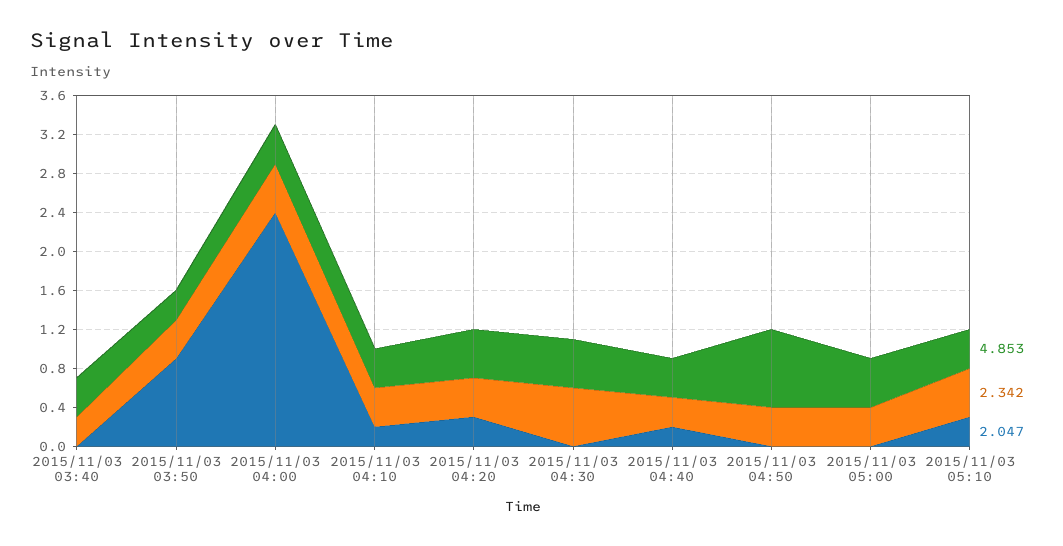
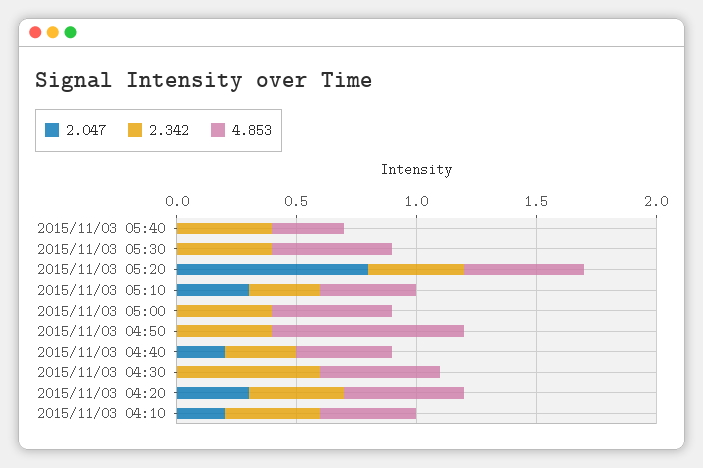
4.853, 2015/11/03 03:40: 0.4 -> none
2.342, 2015/11/03 03:40: 0.3 -> none
2.047, 2015/11/03 03:40: 0 -> none
4.853, 2015/11/03 03:50: 0.3 -> none
2.342, 2015/11/03 03:50: 0.4 -> none
2.047, 2015/11/03 03:50: 0.9 -> none
4.853, 2015/11/03 04:00: 0.4 -> none
2.342, 2015/11/03 04:00: 0.5 -> none
2.047, 2015/11/03 04:00: 2.4 -> none
2.342, 2015/11/03 05:10: 0.5 -> 0.3
2.047, 2015/11/03 05:40: none -> 0
2.342, 2015/11/03 05:40: none -> 0.4
4.853, 2015/11/03 05:40: none -> 0.3
2.047, 2015/11/03 05:30: none -> 0
2.342, 2015/11/03 05:30: none -> 0.4
4.853, 2015/11/03 05:30: none -> 0.5
2.047, 2015/11/03 05:20: none -> 0.8
2.342, 2015/11/03 05:20: none -> 0.4
4.853, 2015/11/03 05:20: none -> 0.5

